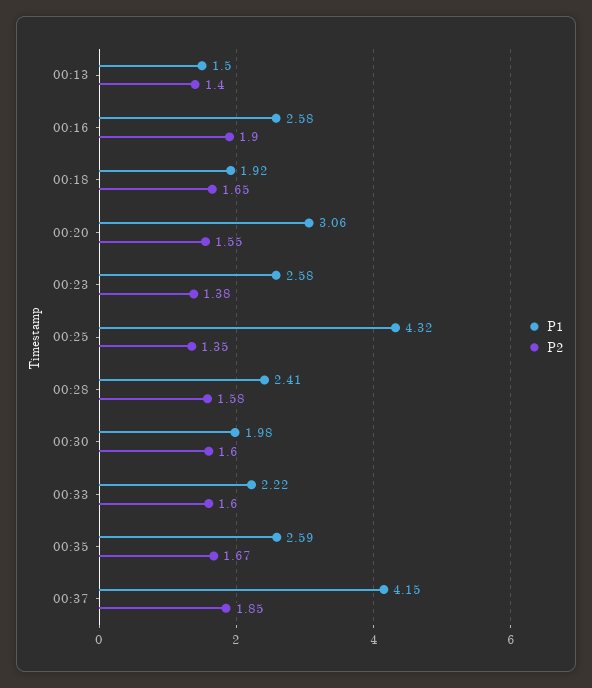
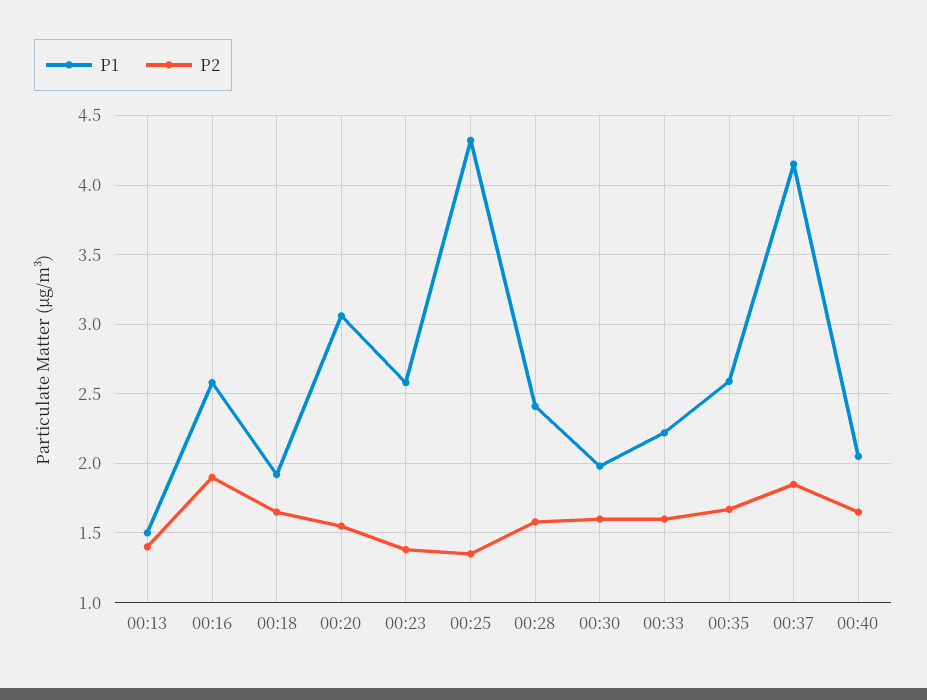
P1, 00:40: none -> 2.05
P2, 00:40: none -> 1.65

